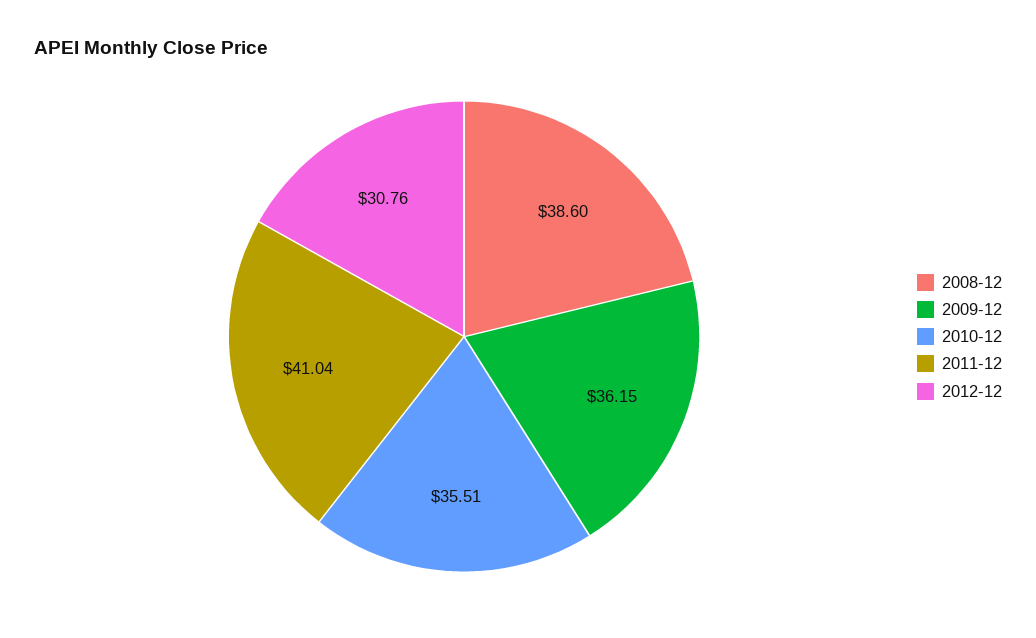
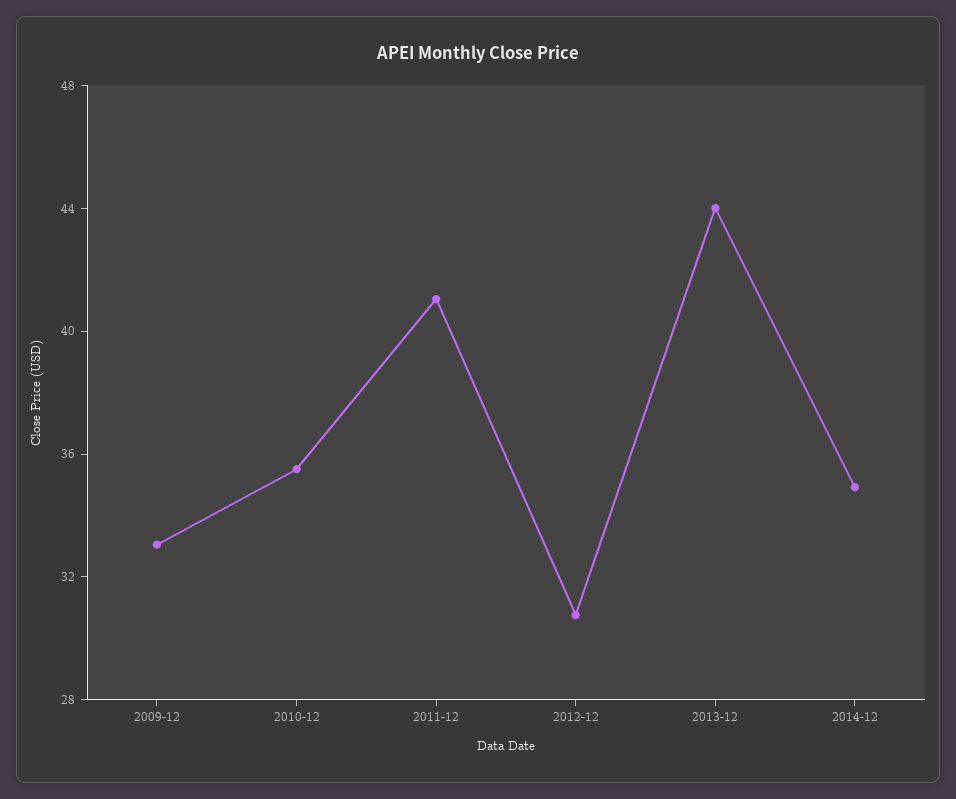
2008-12: 38.6 -> none
2009-12: 36.15 -> 33
2013-12: none -> 44
2014-12: none -> 35

